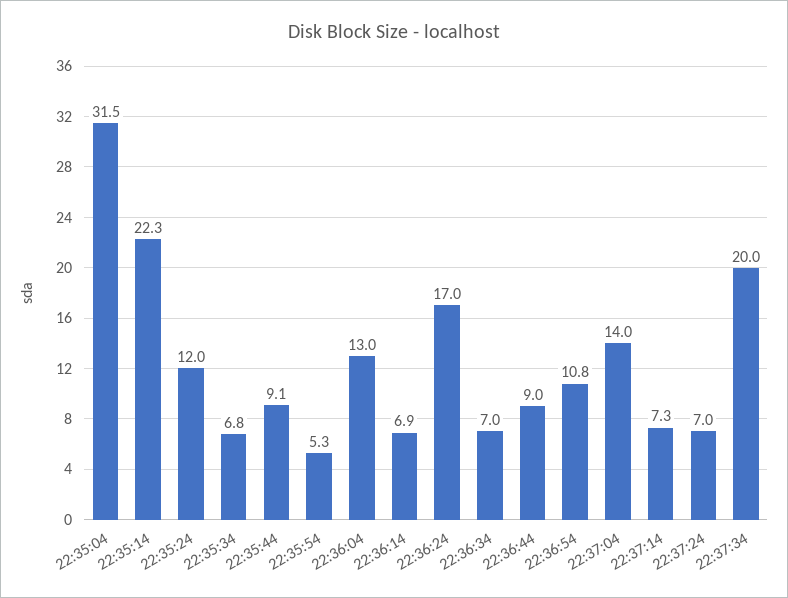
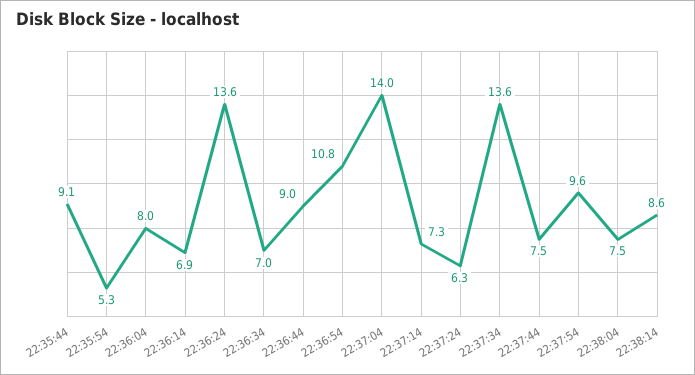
22:35:04: 31.5 -> none
22:35:14: 22.3 -> none
22:35:24: 12 -> none
22:35:34: 6.8 -> none
22:36:04: 13 -> 8
22:36:24: 17 -> 13.6
22:37:24: 7 -> 6.3
22:37:34: 20 -> 13.6
22:37:44: none -> 7.5
22:37:54: none -> 9.6
22:38:04: none -> 7.5
22:38:14: none -> 8.6

